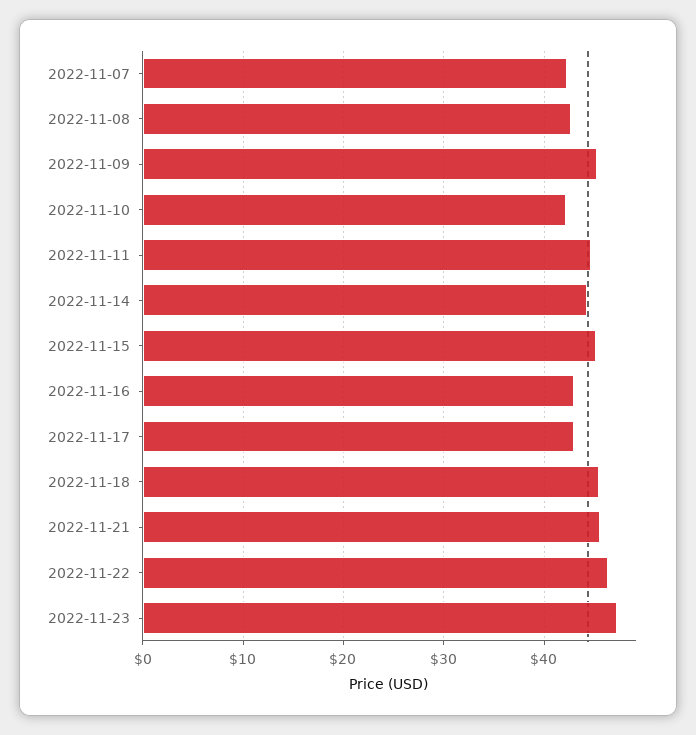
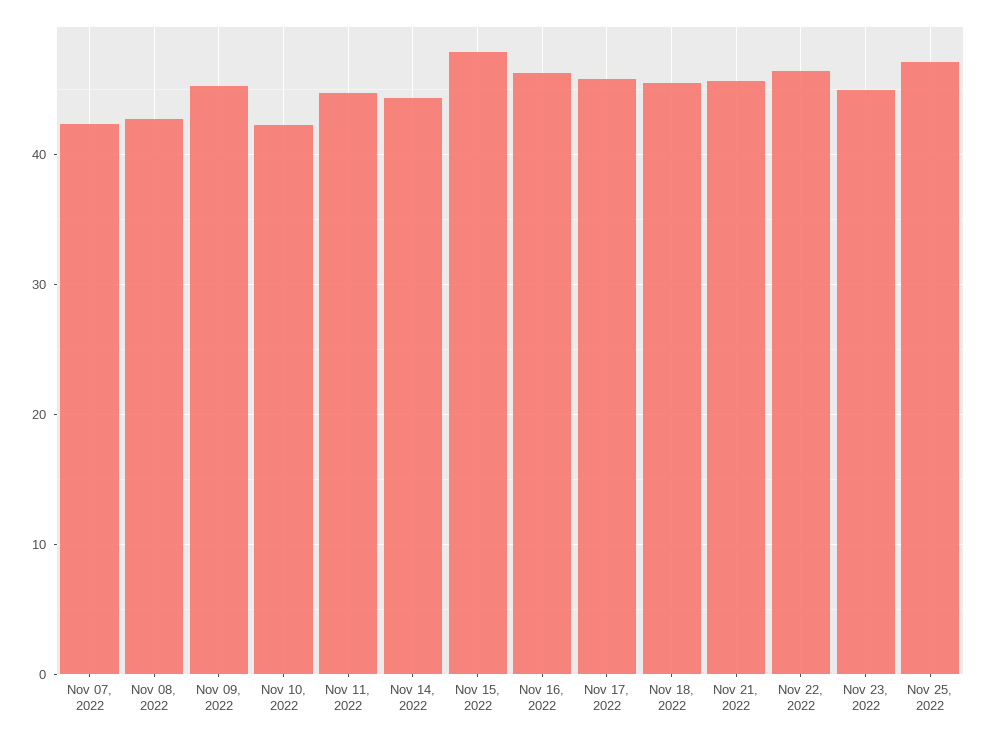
2022-11-15: 45 -> 48
2022-11-16: 43 -> 46
2022-11-17: 43 -> 46
2022-11-23: 47 -> 45
Nov 25, 2022: none -> 47

